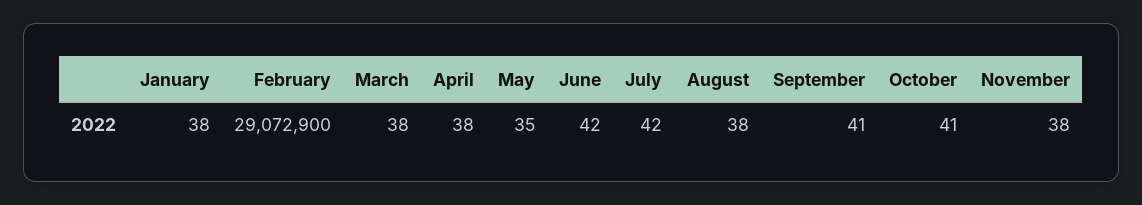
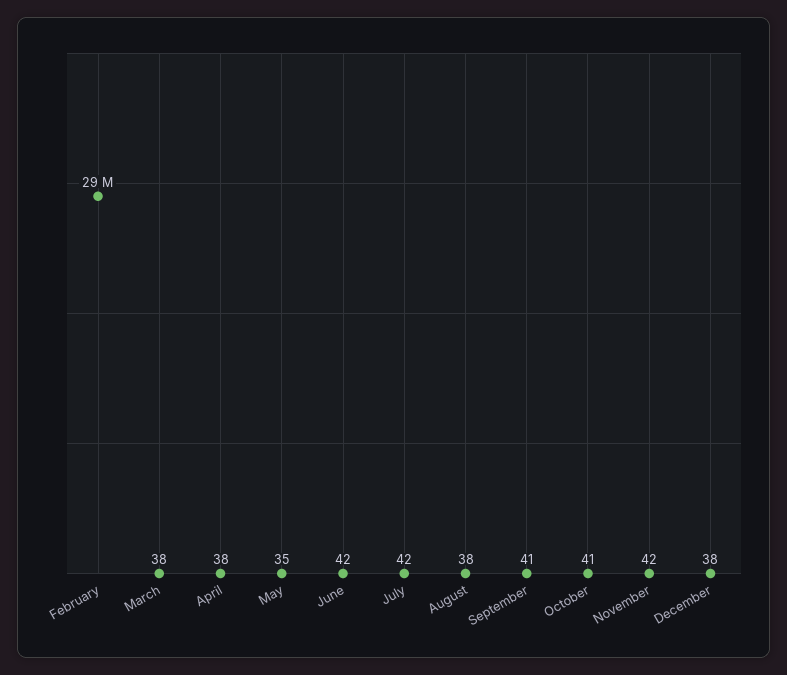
January: 38 -> none
November: 38 -> 42
December: none -> 38

